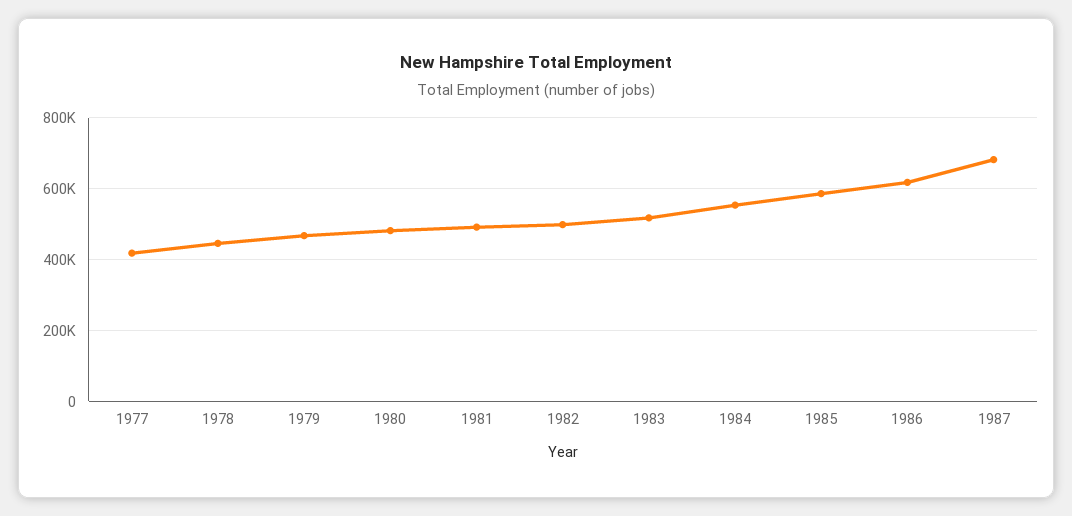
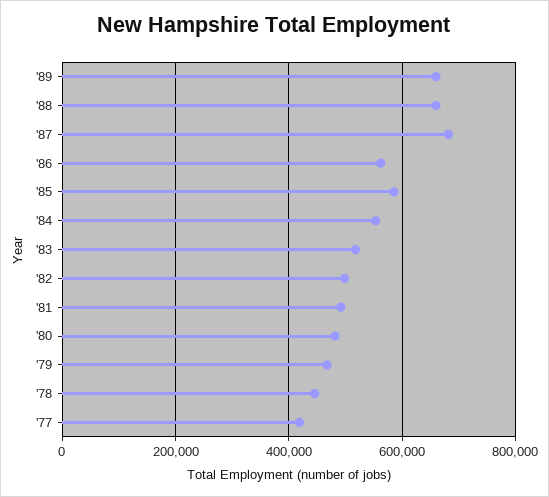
1986: 620000 -> 560000
'89: none -> 660000
'88: none -> 660000

